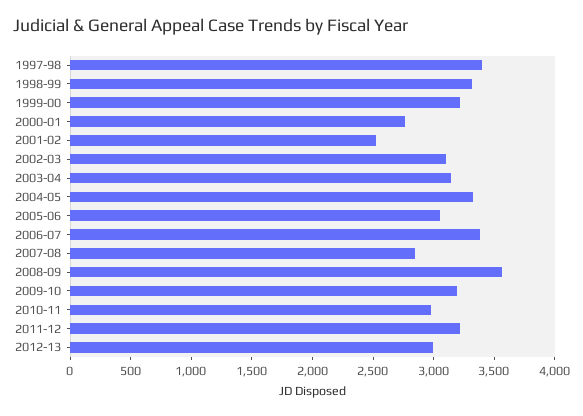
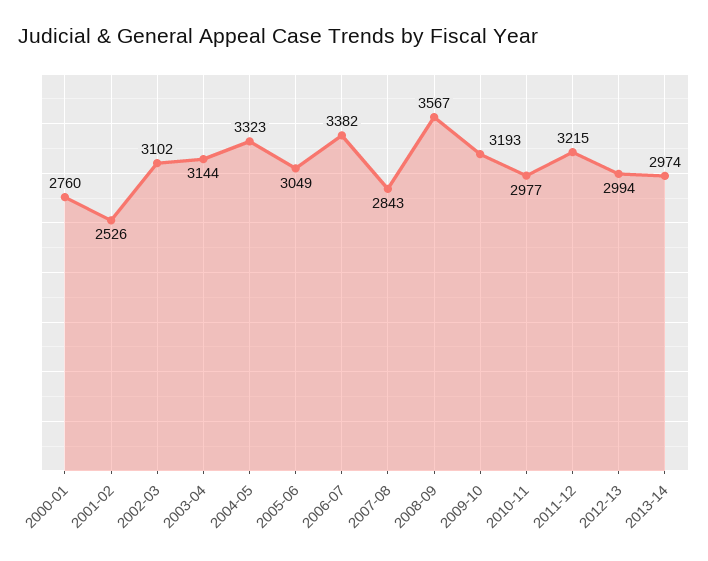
1997-98: 3400 -> none
1998-99: 3300 -> none
1999-00: 3200 -> none
2013-14: none -> 2974

